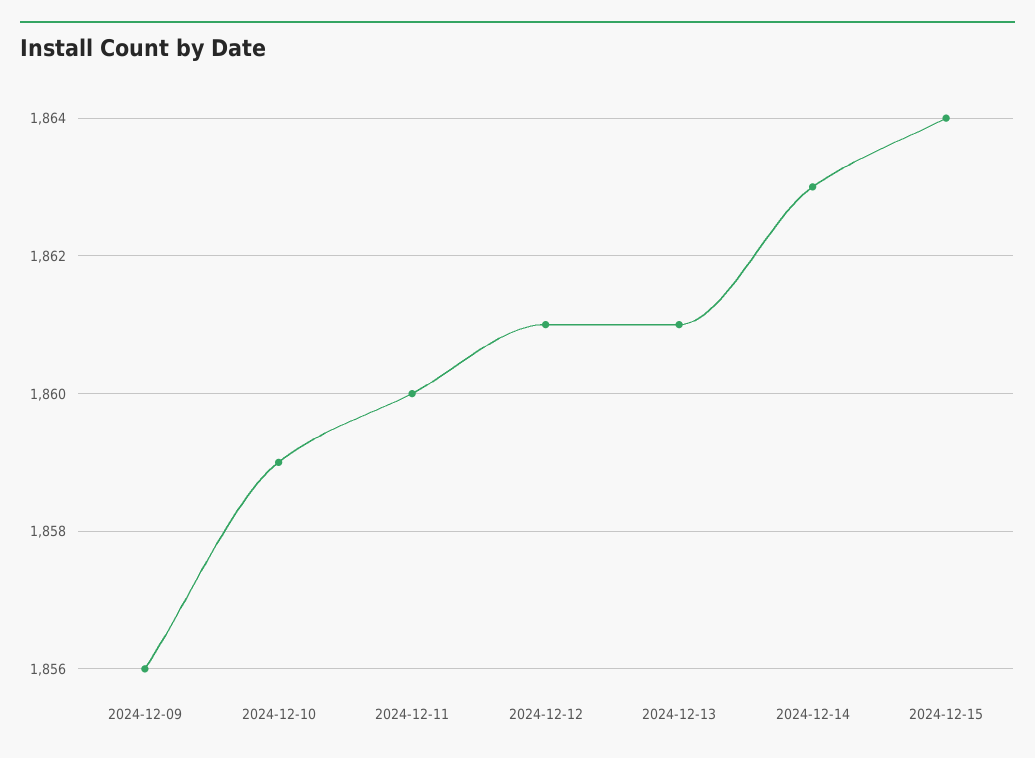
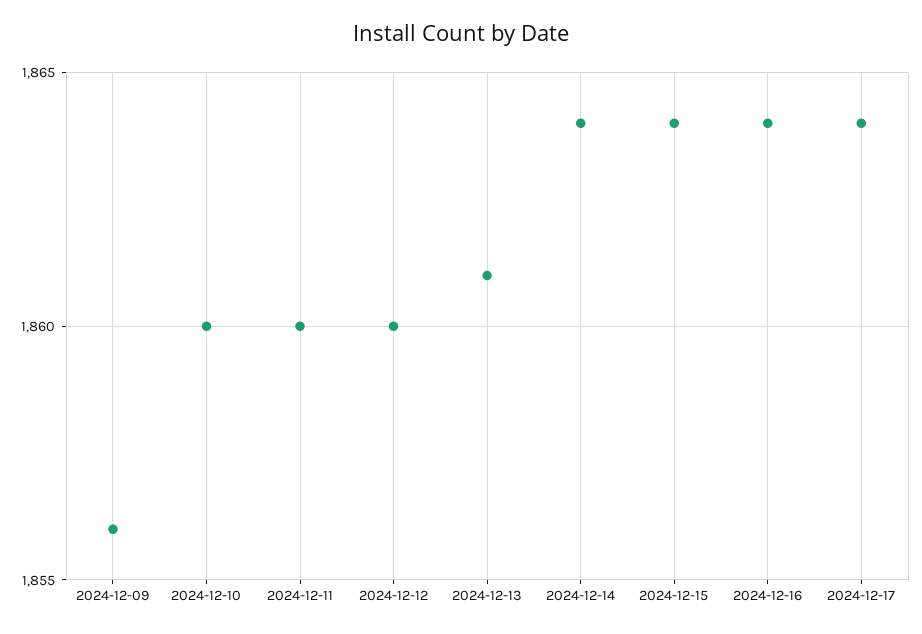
2024-12-10: 1859 -> 1860
2024-12-12: 1861 -> 1860
2024-12-14: 1863 -> 1864
2024-12-16: none -> 1864
2024-12-17: none -> 1864

